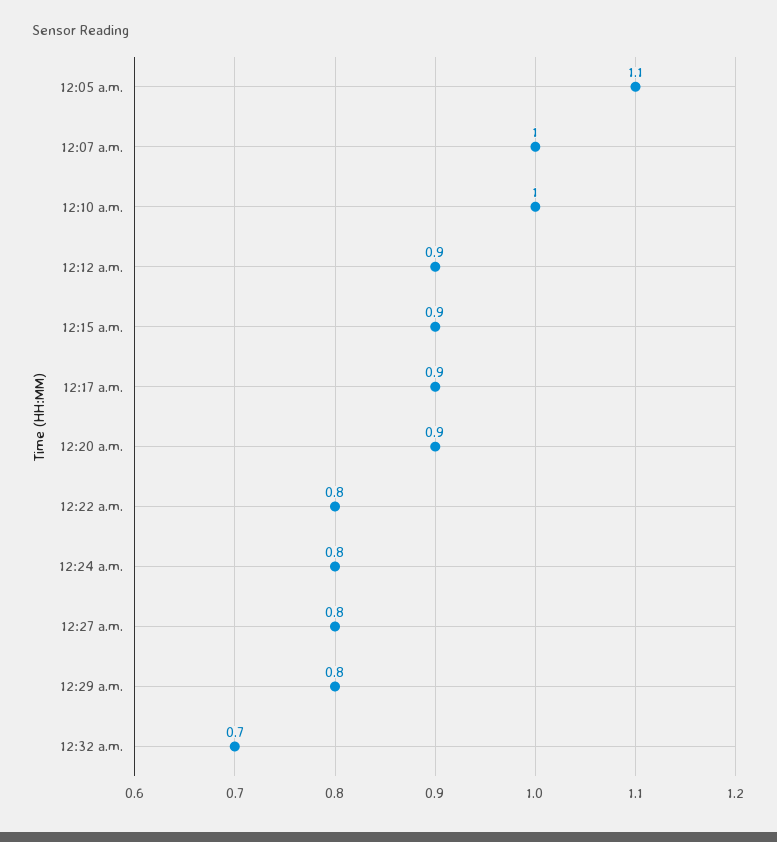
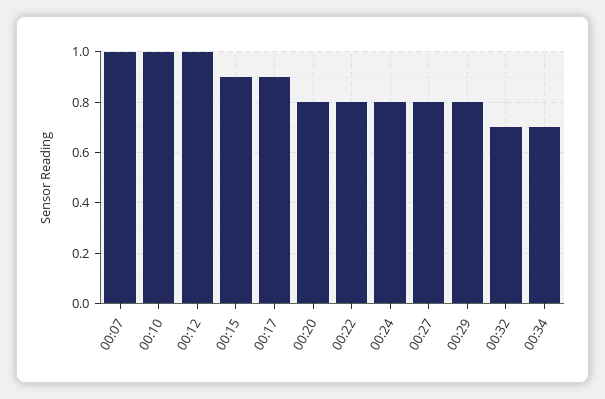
12:05 a.m.: 1.1 -> none
12:12 a.m.: 0.9 -> 1
12:20 a.m.: 0.9 -> 0.8
00:34: none -> 0.7

